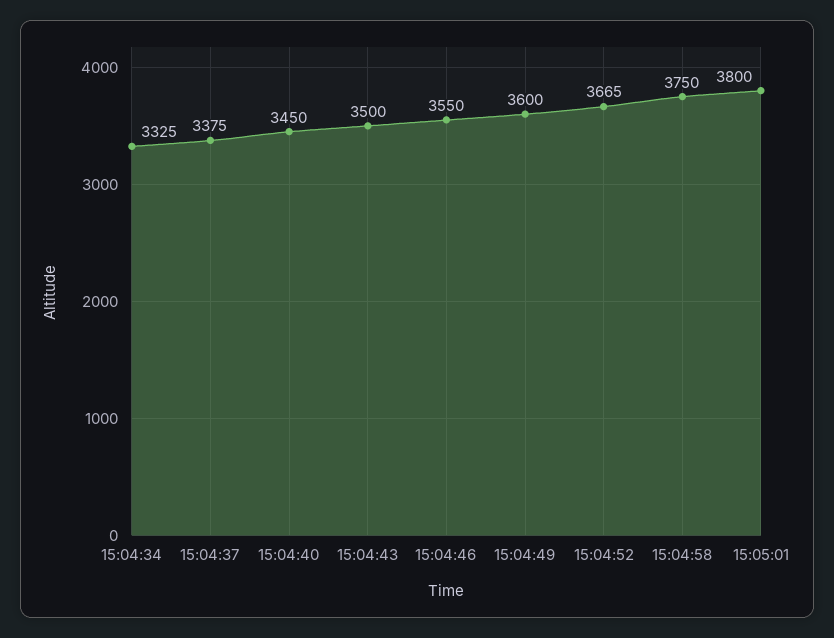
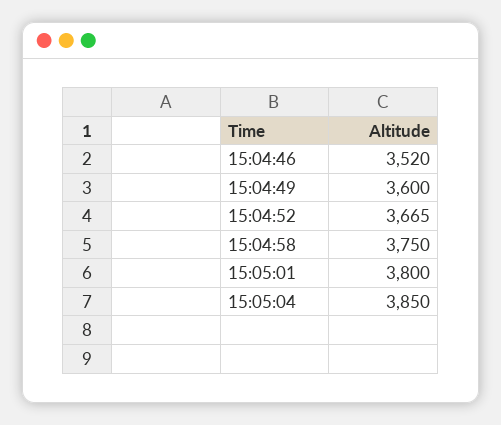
15:04:34: 3325 -> none
15:04:37: 3375 -> none
15:04:40: 3450 -> none
15:04:43: 3500 -> none
15:04:46: 3550 -> 3520
15:05:04: none -> 3850

